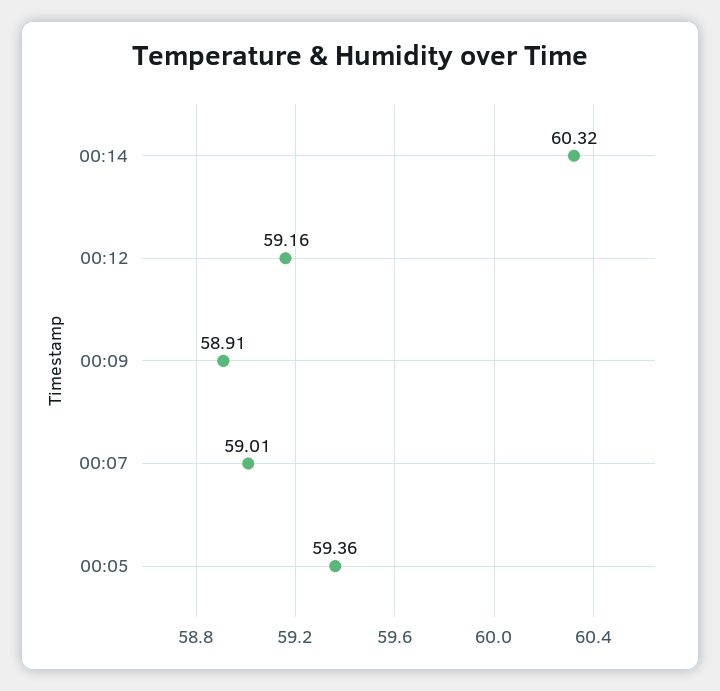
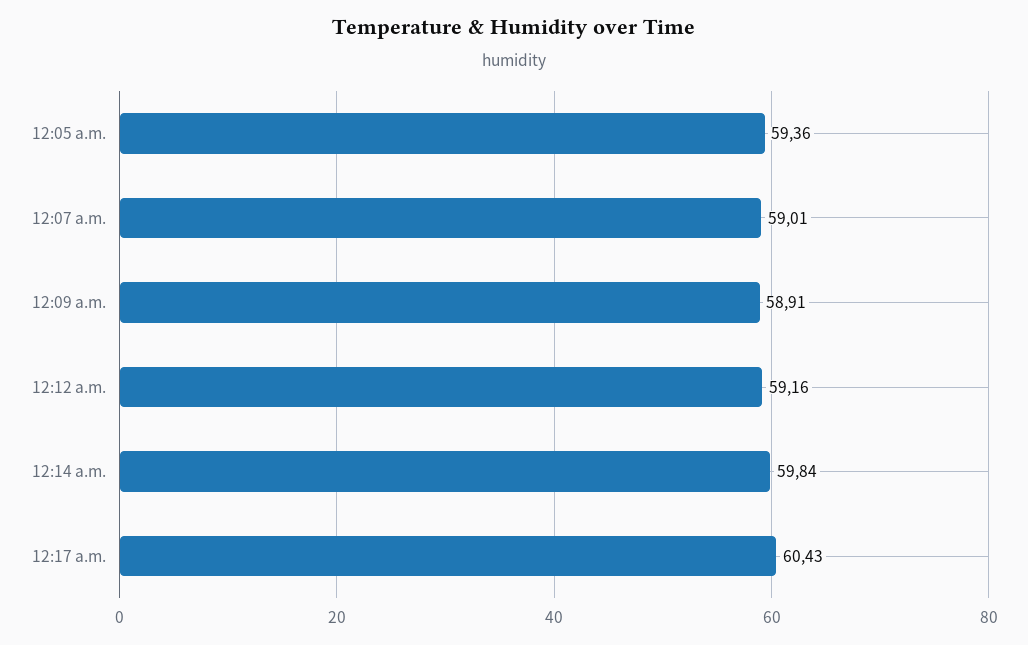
00:14: 60.32 -> 59.84
12:17 a.m.: none -> 60.43

